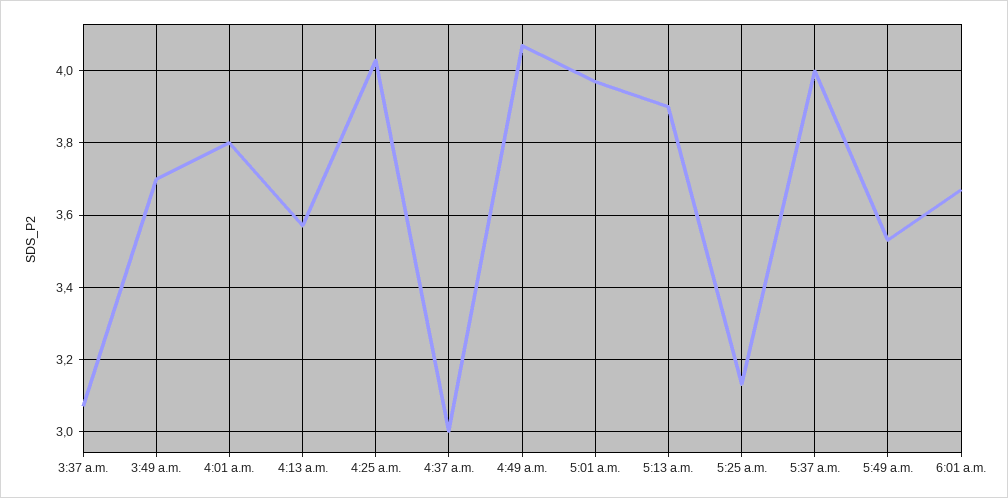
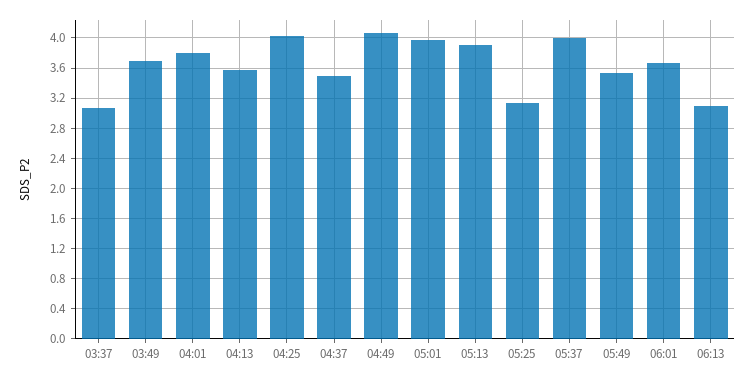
4:37 a.m.: 3 -> 3.5
06:13: none -> 3.1

